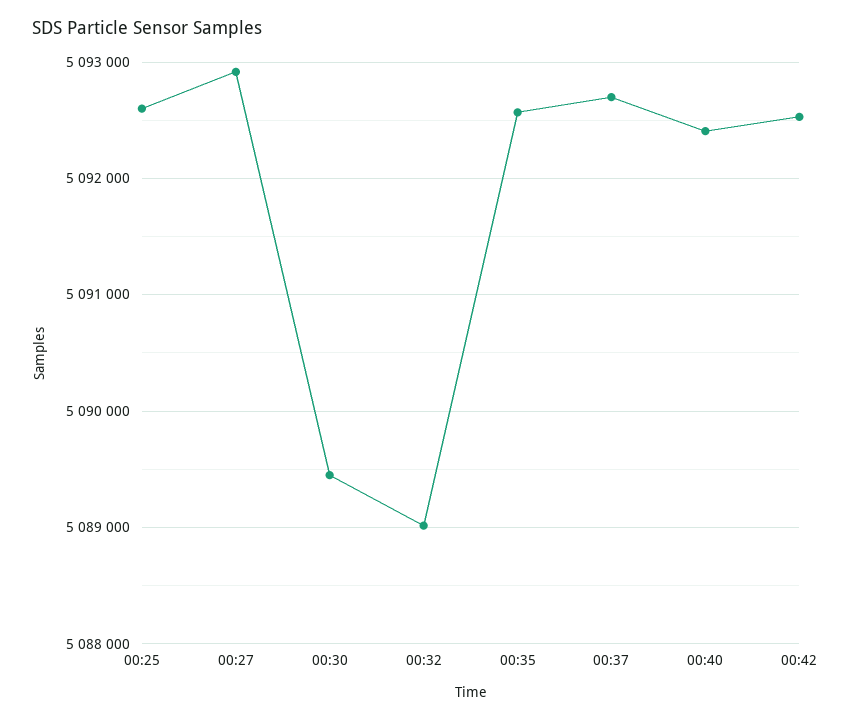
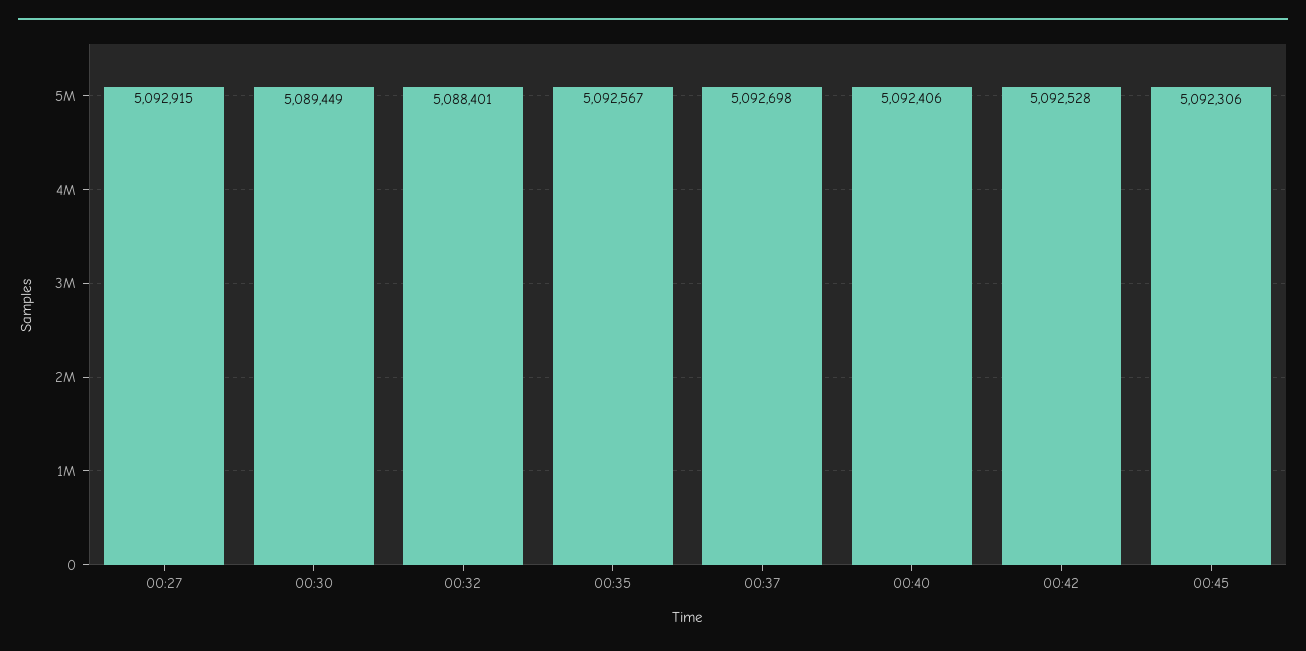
00:25: 5092600 -> none
00:32: 5089000 -> 5088401
00:45: none -> 5092306

